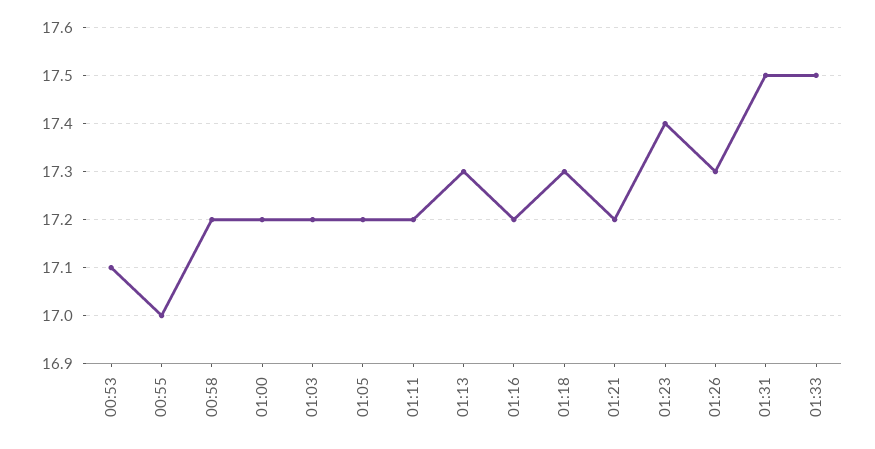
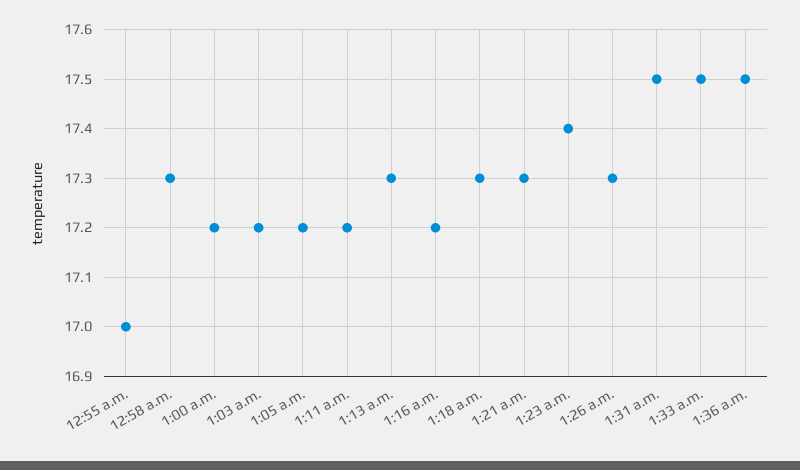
00:53: 17.1 -> none
00:58: 17.2 -> 17.3
01:21: 17.2 -> 17.3
1:36 a.m.: none -> 17.5

